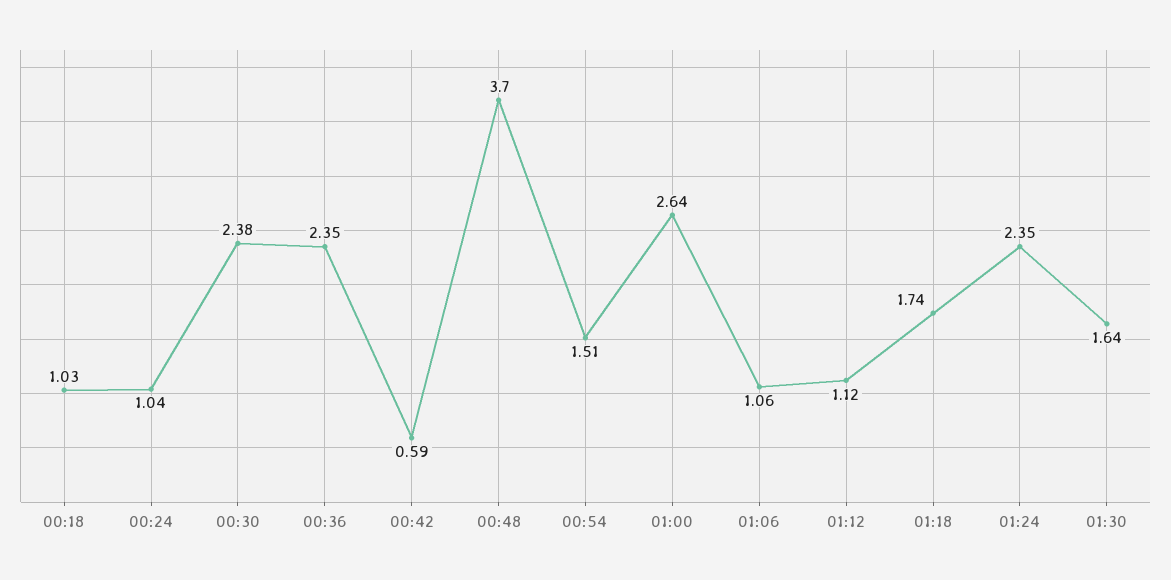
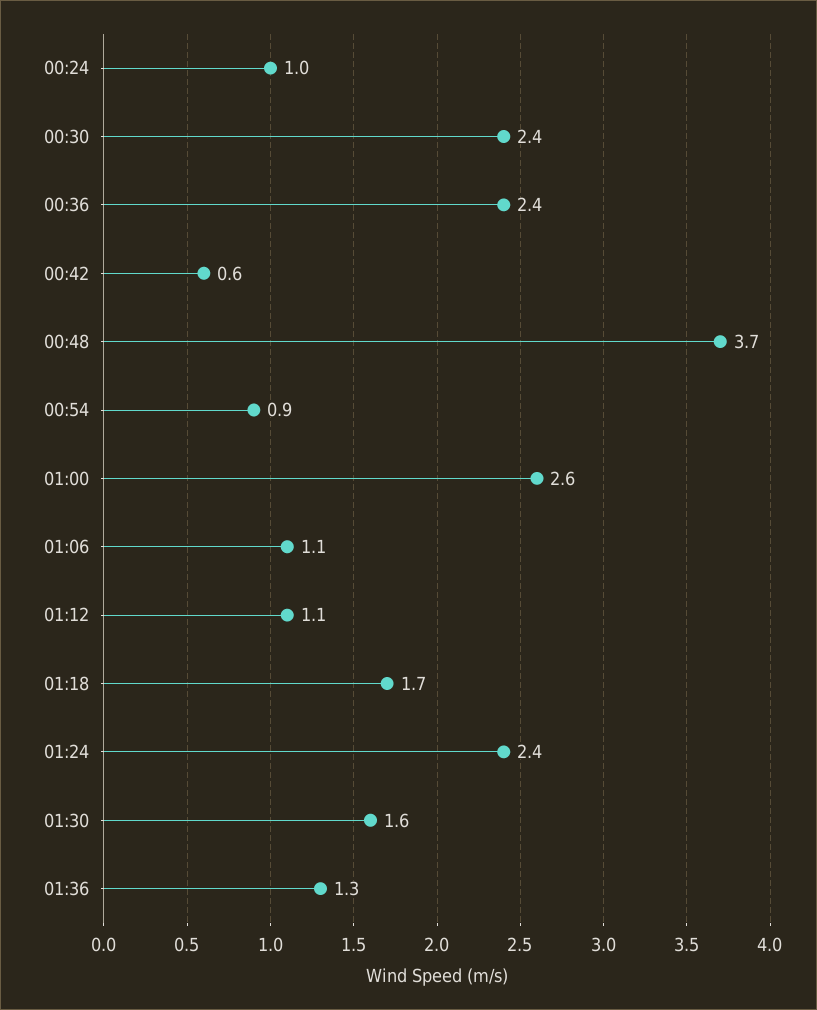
00:18: 1.03 -> none
00:54: 1.51 -> 0.9
01:36: none -> 1.3

